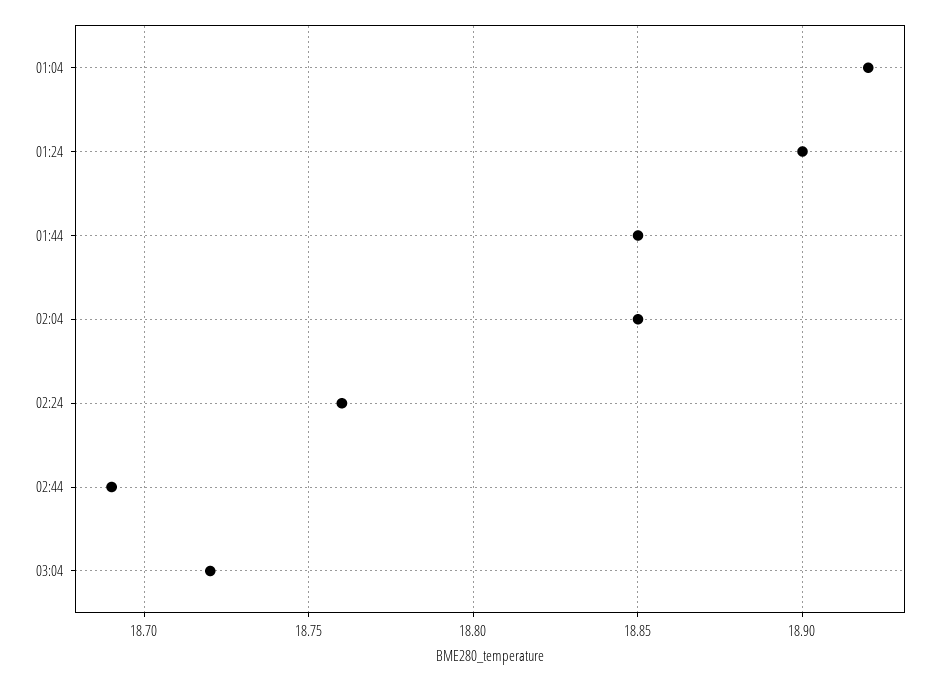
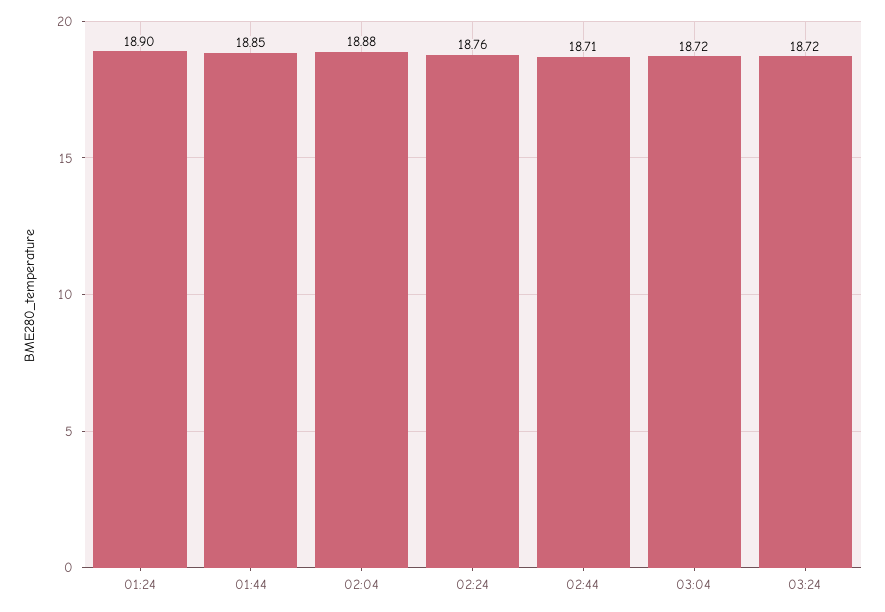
01:04: 18.92 -> none
02:04: 18.85 -> 18.88
02:44: 18.69 -> 18.71
03:24: none -> 18.72

